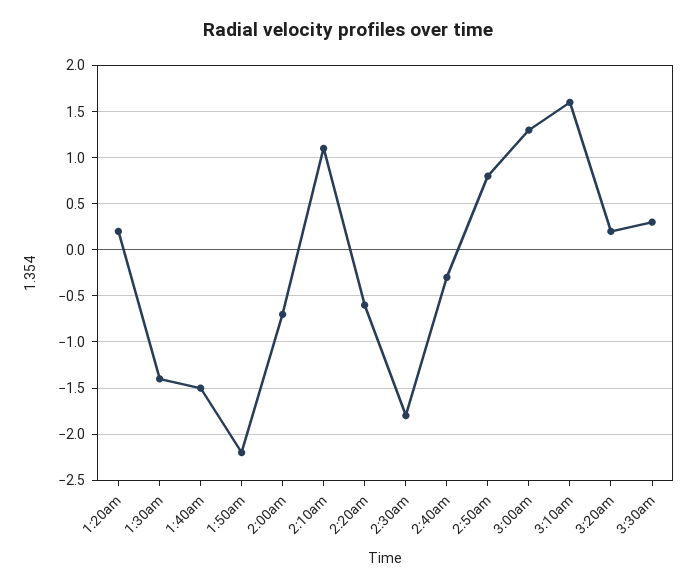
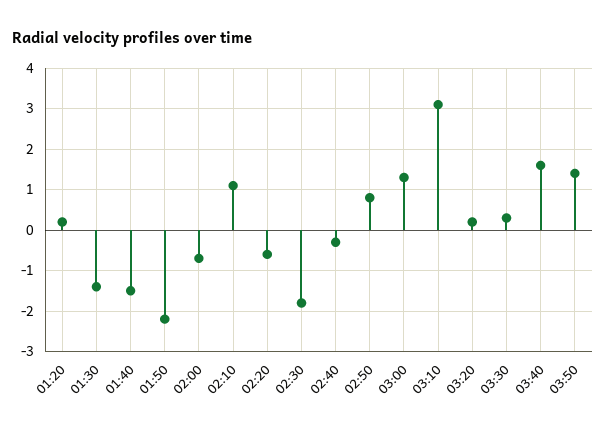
3:10am: 1.6 -> 3
03:40: none -> 1.5
03:50: none -> 1.5

